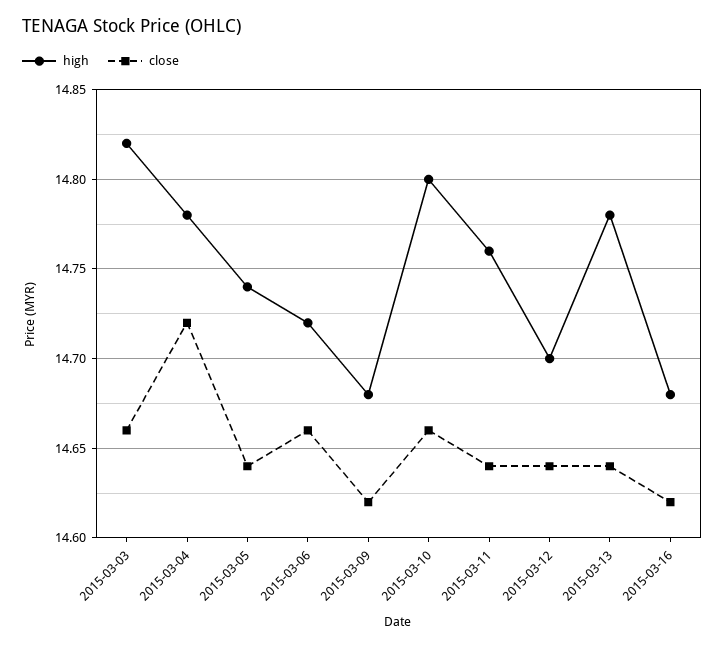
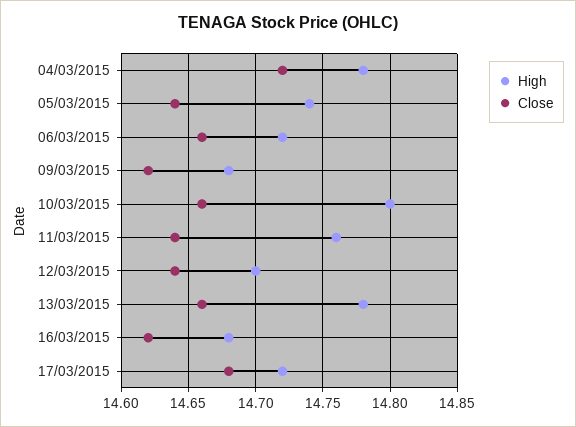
high, 2015-03-03: 14.82 -> none
close, 2015-03-03: 14.66 -> none
close, 2015-03-13: 14.64 -> 14.66
high, 17/03/2015: none -> 14.72
close, 17/03/2015: none -> 14.68

